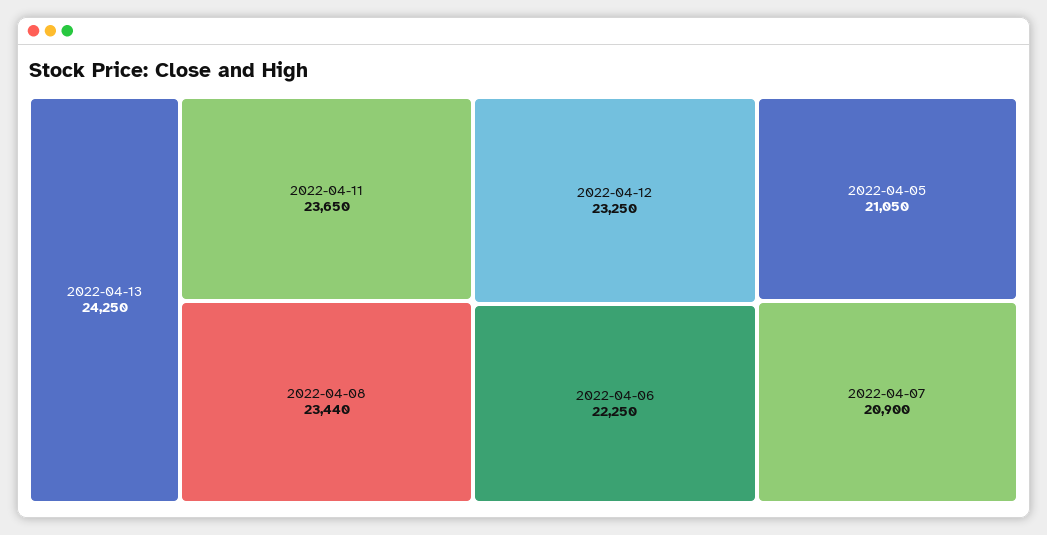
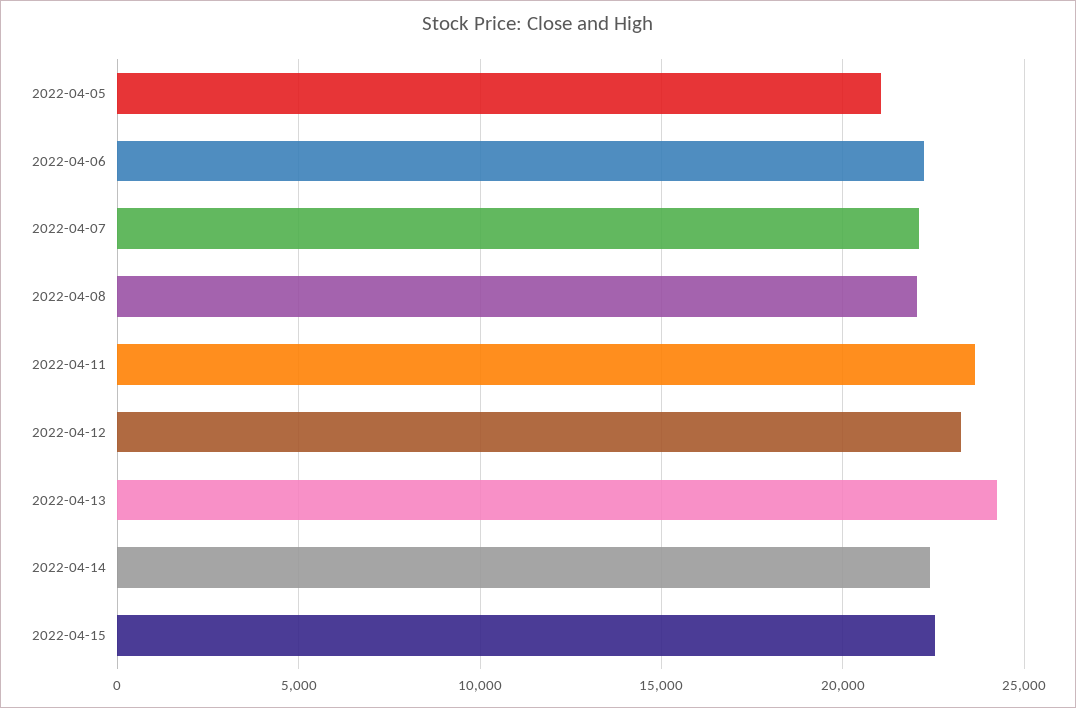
2022-04-08: 23440 -> 22000
2022-04-07: 20900 -> 22000
2022-04-14: none -> 22500
2022-04-15: none -> 22500

